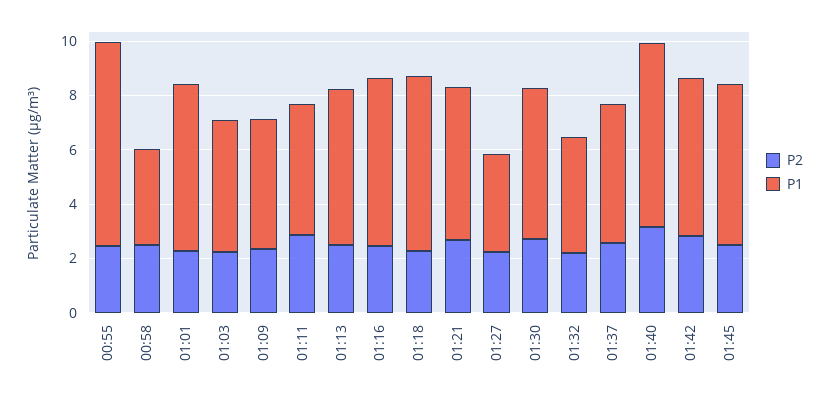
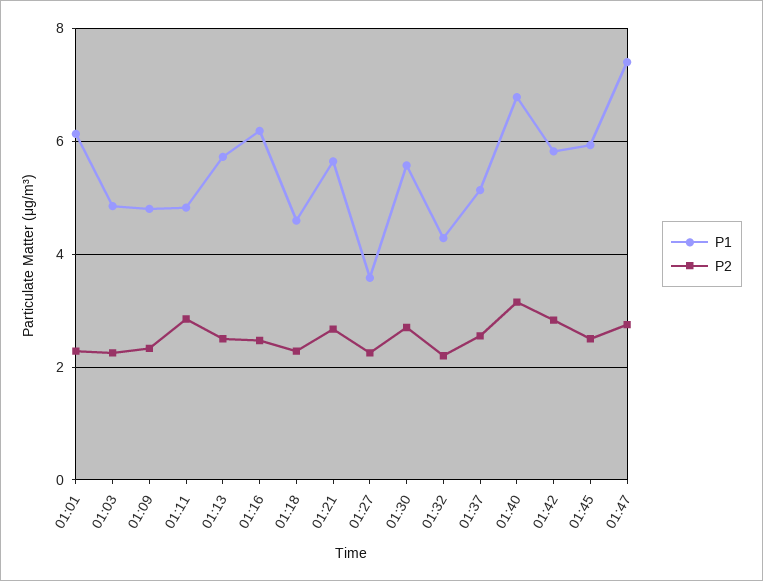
P2, 00:55: 2.5 -> none
P1, 00:55: 7.5 -> none
P2, 00:58: 2.5 -> none
P1, 00:58: 3.5 -> none
P1, 01:18: 6.5 -> 4.6
P1, 01:47: none -> 7.4
P2, 01:47: none -> 2.8

